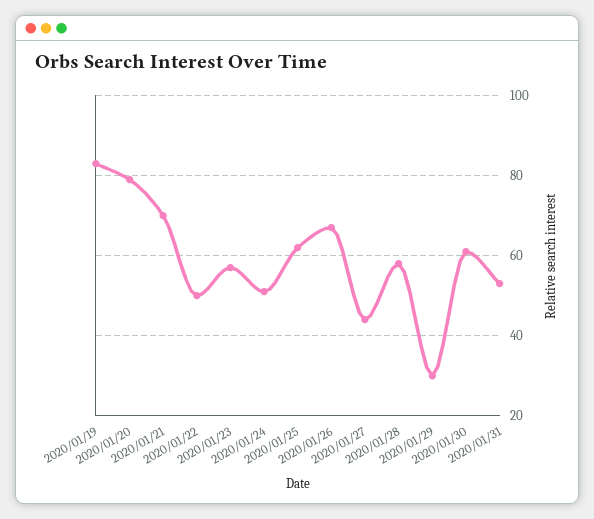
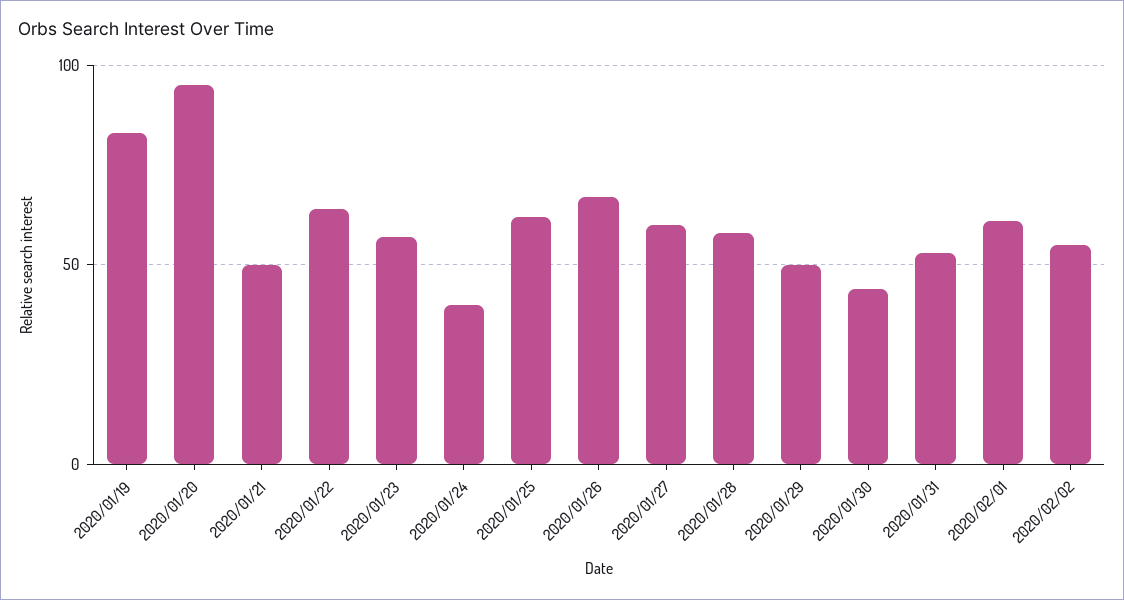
2020/01/20: 80 -> 95
2020/01/21: 70 -> 50
2020/01/22: 50 -> 65
2020/01/24: 50 -> 40
2020/01/27: 45 -> 60
2020/01/29: 30 -> 50
2020/01/30: 60 -> 45
2020/02/01: none -> 60
2020/02/02: none -> 55

